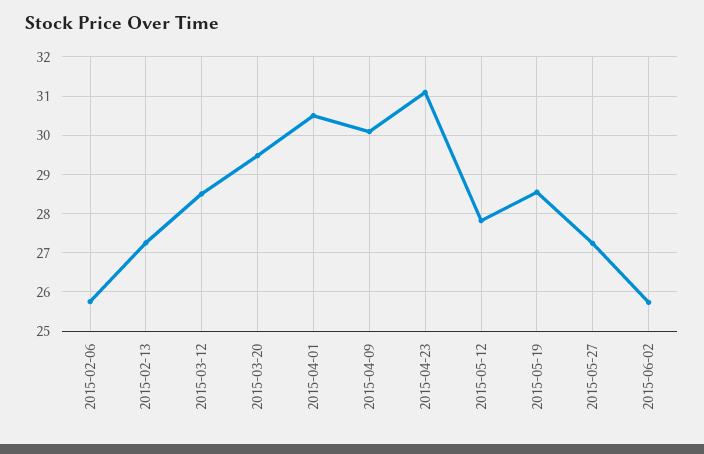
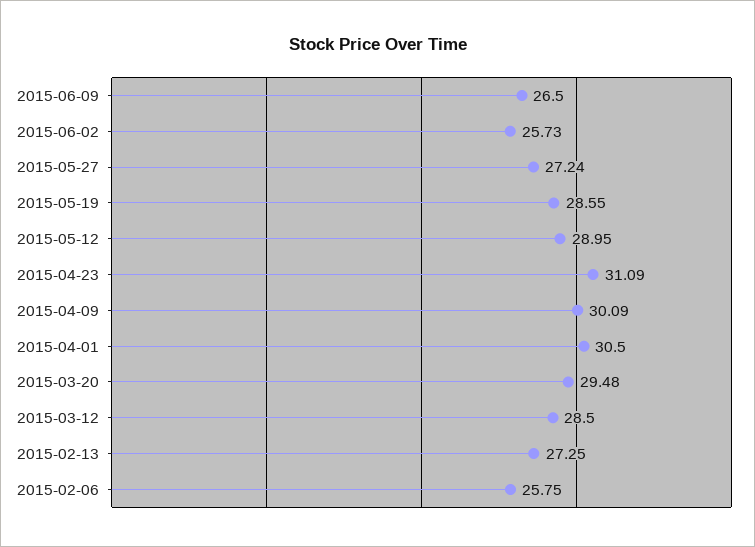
2015-05-12: 27.8 -> 28.95
2015-06-09: none -> 26.5

